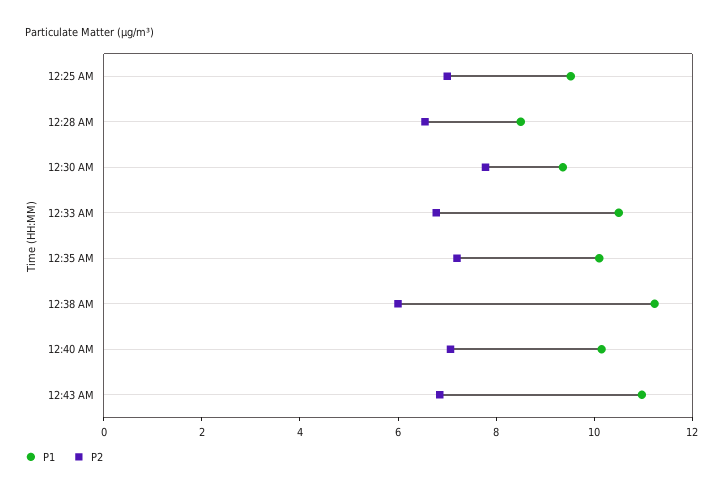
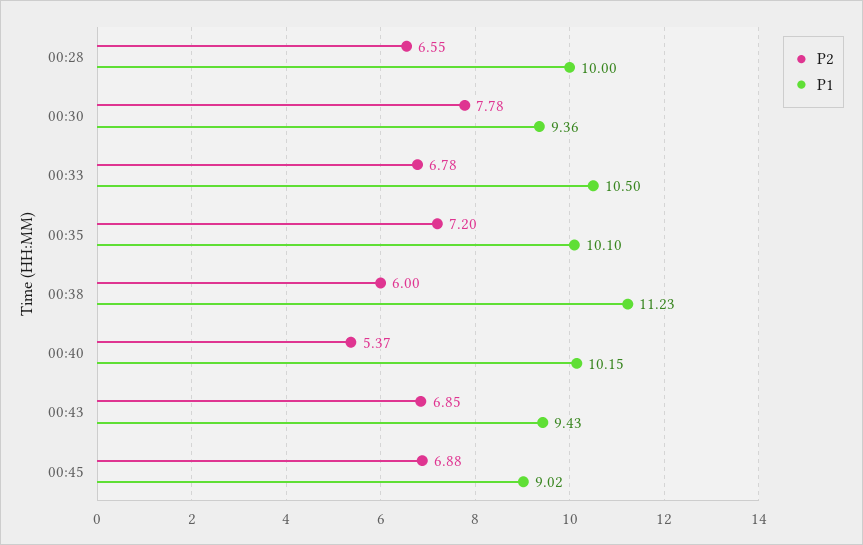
P1, 12:25 AM: 9.5 -> none
P2, 12:25 AM: 7 -> none
P1, 12:28 AM: 8.5 -> 10
P2, 12:40 AM: 7 -> 5.37
P1, 12:43 AM: 11 -> 9.43
P2, 00:45: none -> 6.88
P1, 00:45: none -> 9.02

